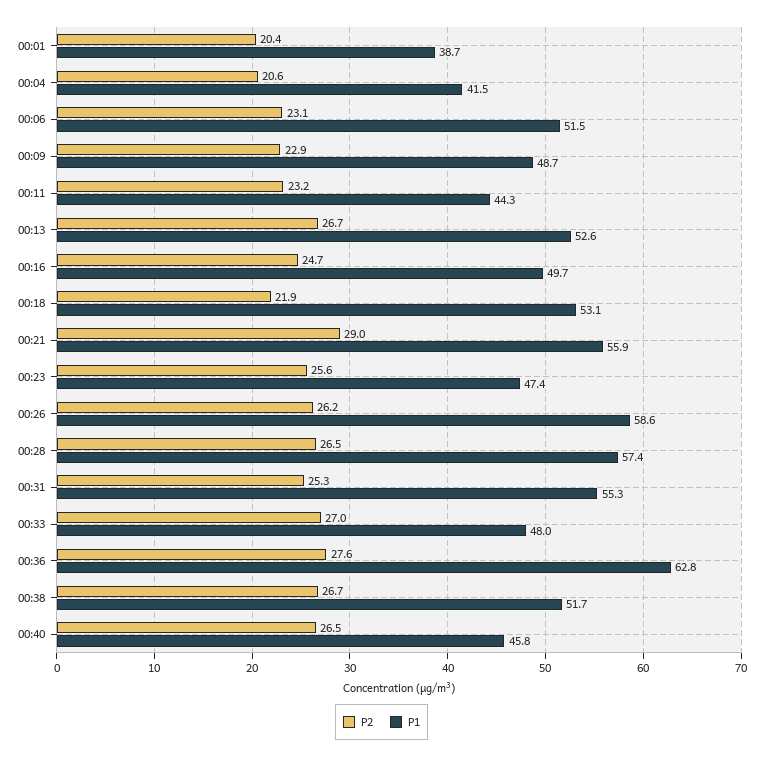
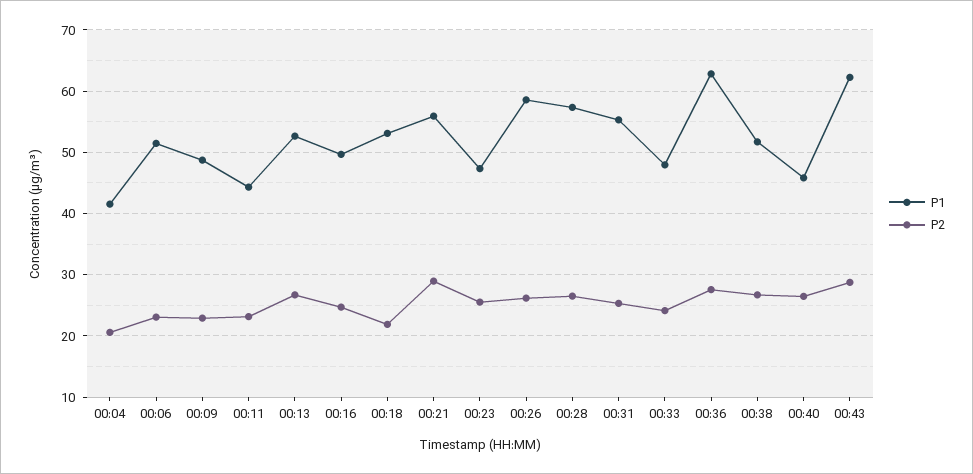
P2, 00:01: 20.4 -> none
P1, 00:01: 38.7 -> none
P2, 00:33: 27 -> 24
P1, 00:43: none -> 62
P2, 00:43: none -> 29

